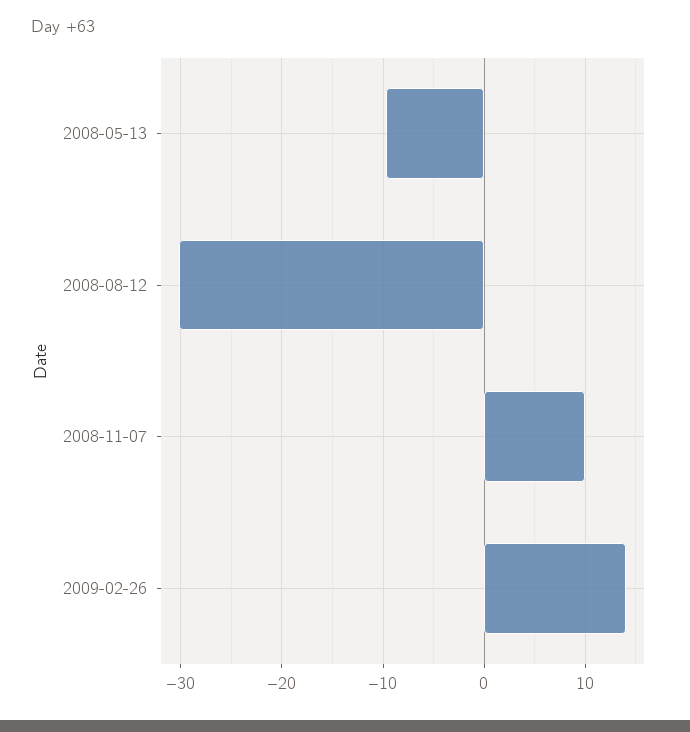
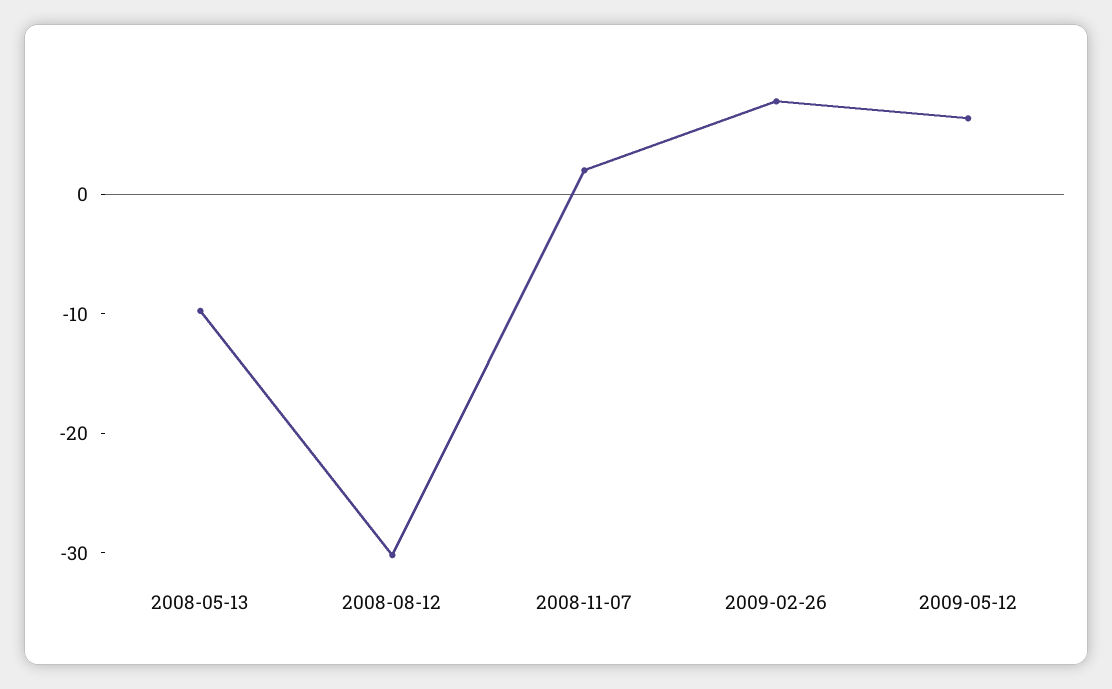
2008-11-07: 10 -> 2
2009-02-26: 14 -> 8
2009-05-12: none -> 6

